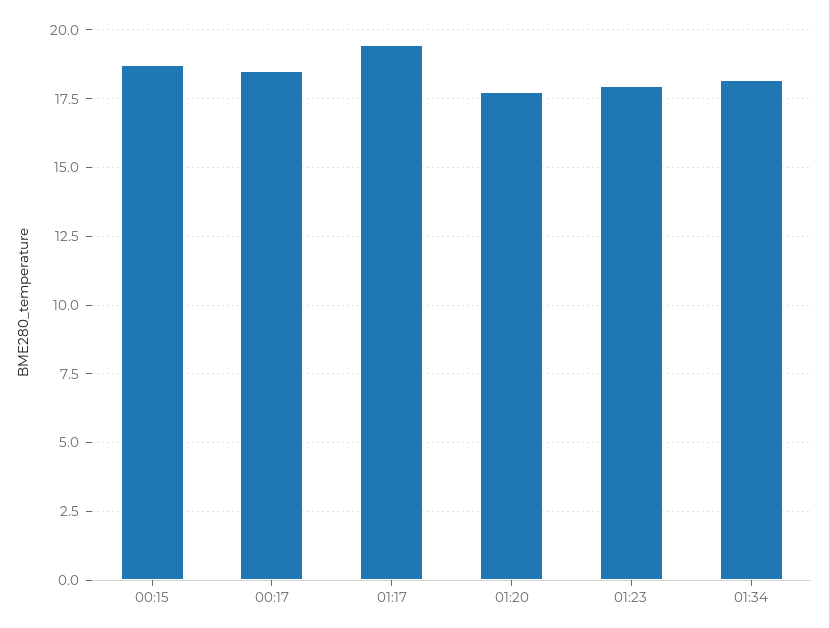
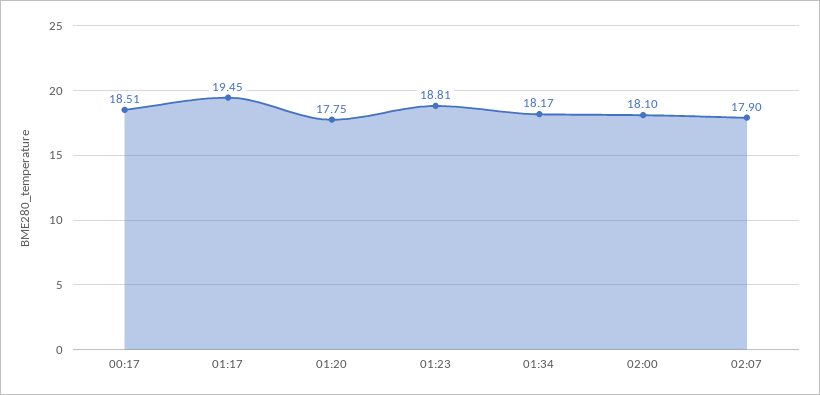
00:15: 18.75 -> none
01:23: 18 -> 18.81
02:00: none -> 18.1
02:07: none -> 17.9

